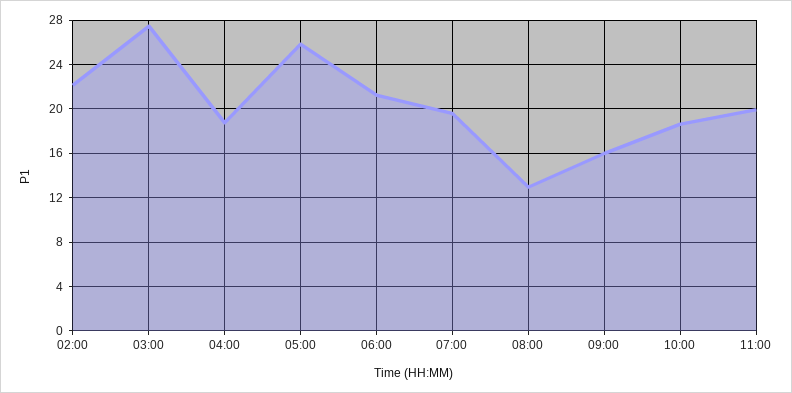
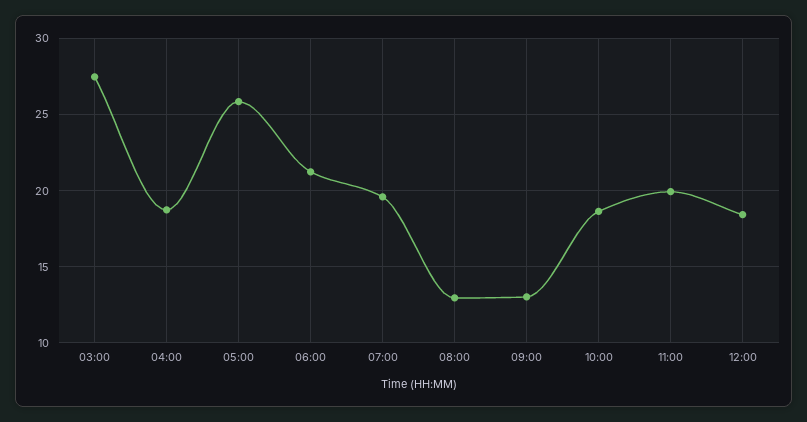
02:00: 22 -> none
09:00: 16 -> 13
12:00: none -> 18.5

